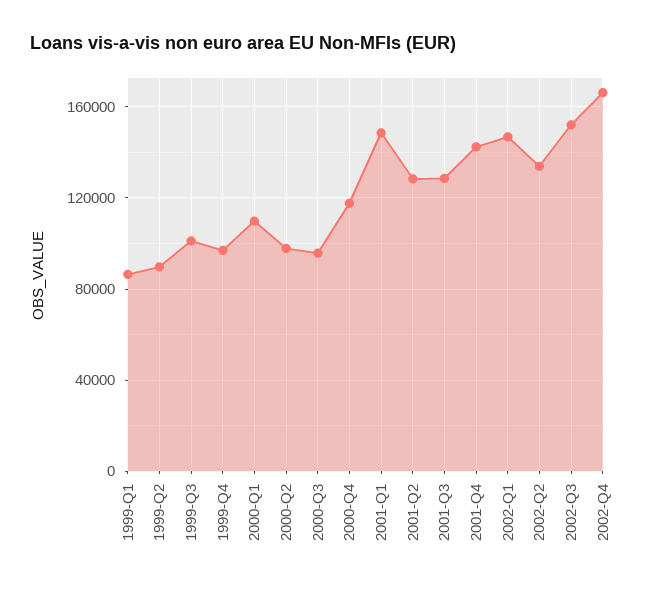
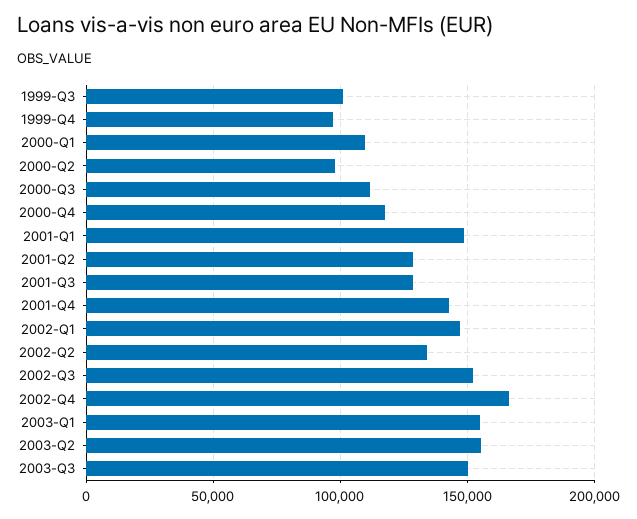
1999-Q1: 85000 -> none
1999-Q2: 90000 -> none
2000-Q3: 95000 -> 110000
2003-Q1: none -> 155000
2003-Q2: none -> 155000
2003-Q3: none -> 150000

